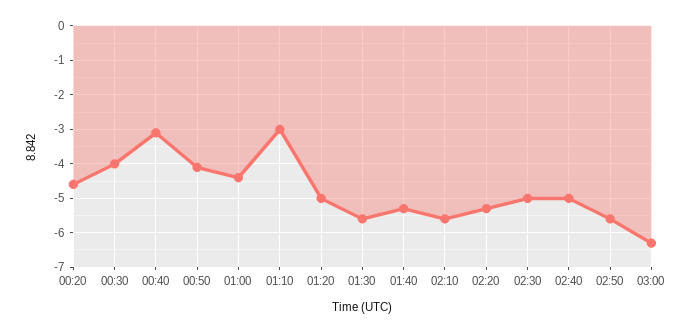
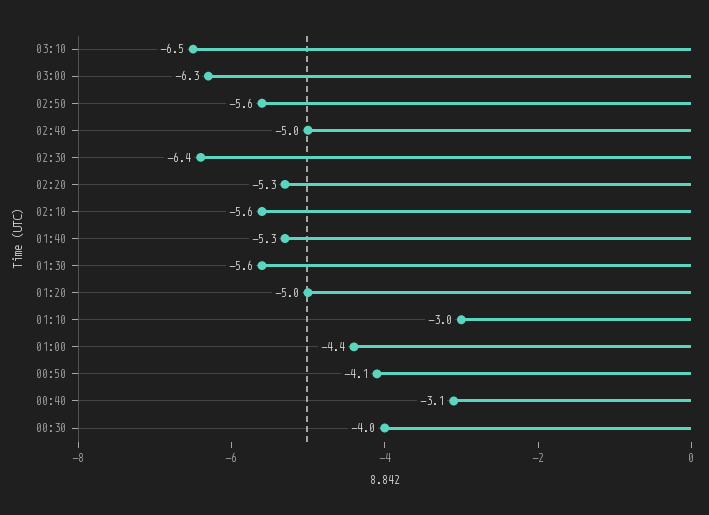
00:20: -4.5 -> none
02:30: -5 -> -6.4
03:10: none -> -6.5

